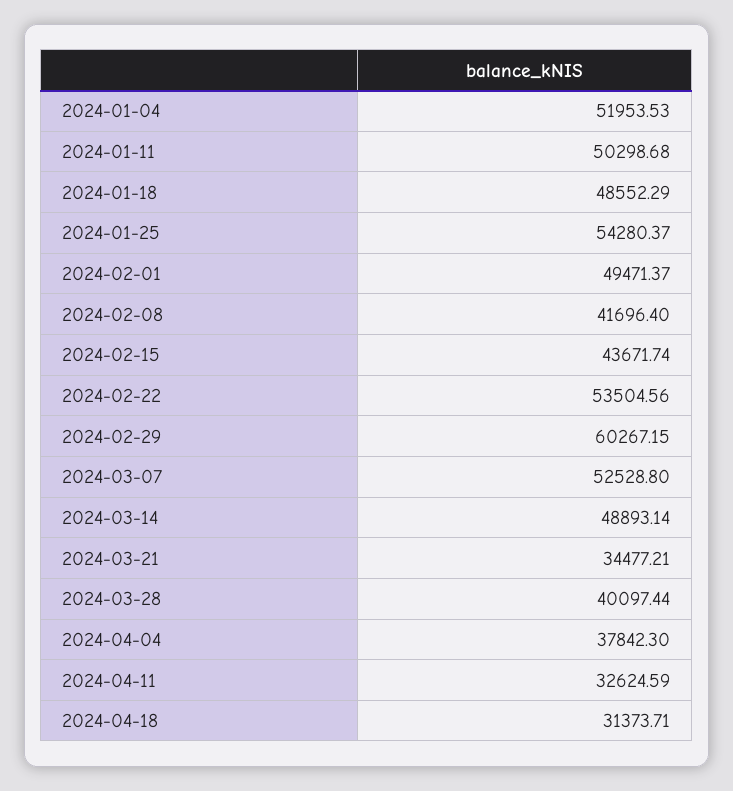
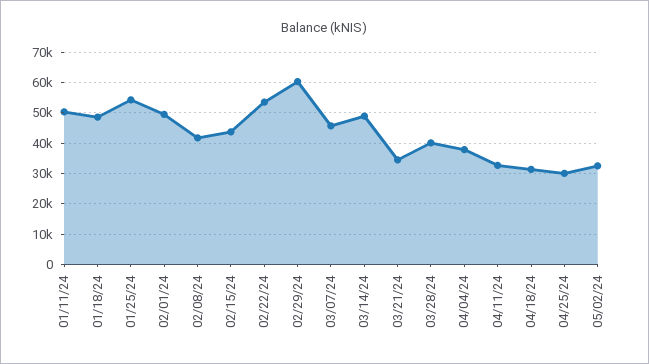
2024-01-04: 51953.53 -> none
2024-03-07: 52528.8 -> 46000
04/25/24: none -> 30000
05/02/24: none -> 32000

